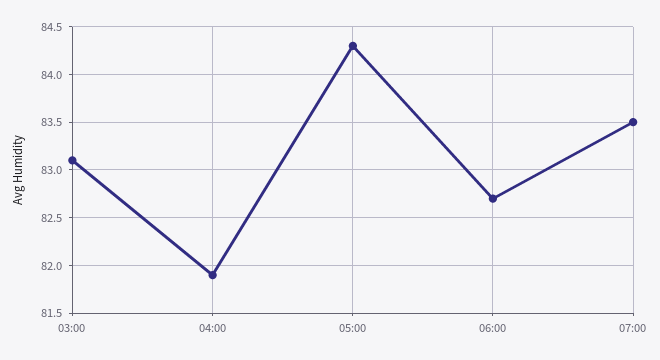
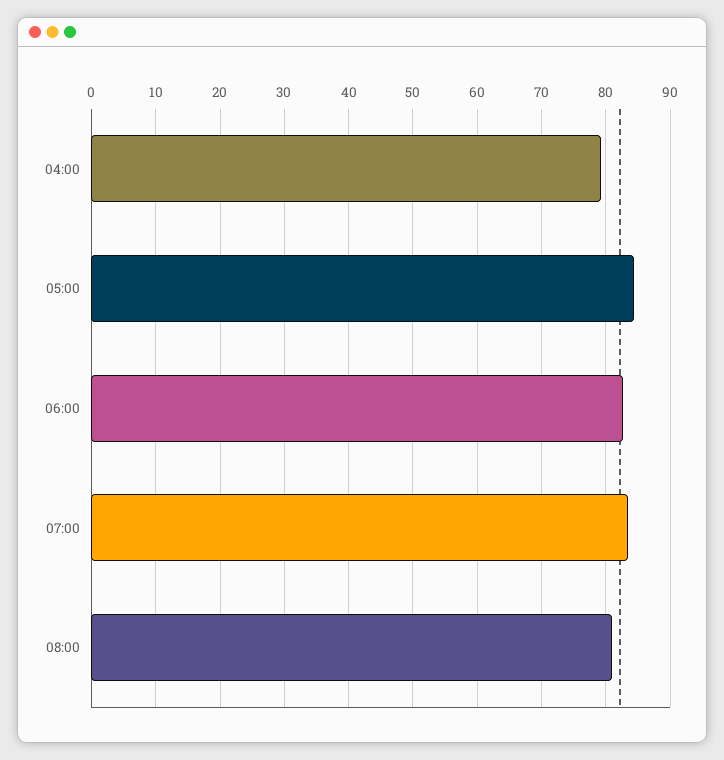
03:00: 83.1 -> none
04:00: 81.9 -> 79
08:00: none -> 81

